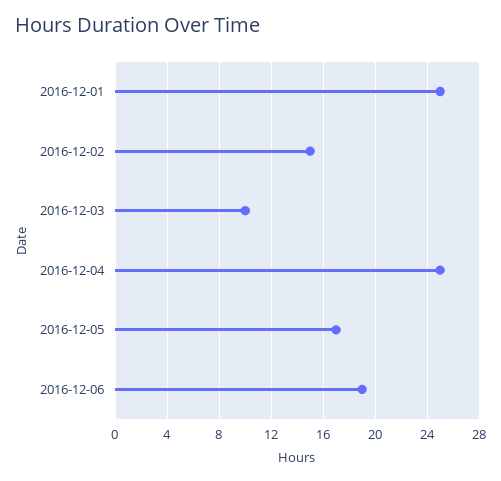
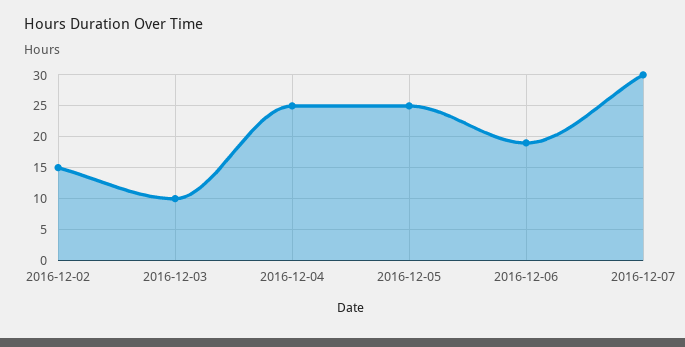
2016-12-01: 25 -> none
2016-12-05: 17 -> 25
2016-12-07: none -> 30

